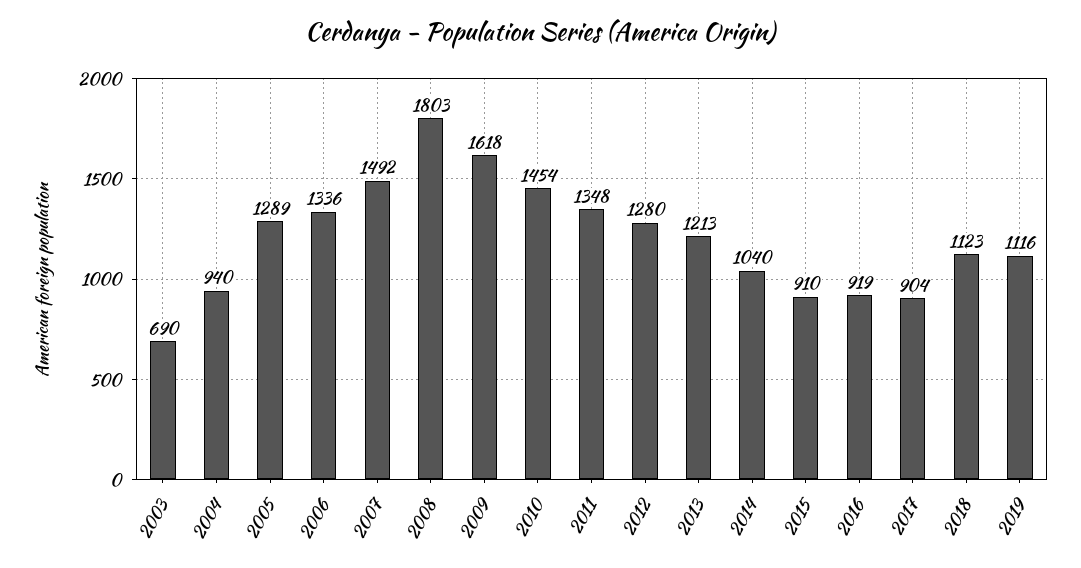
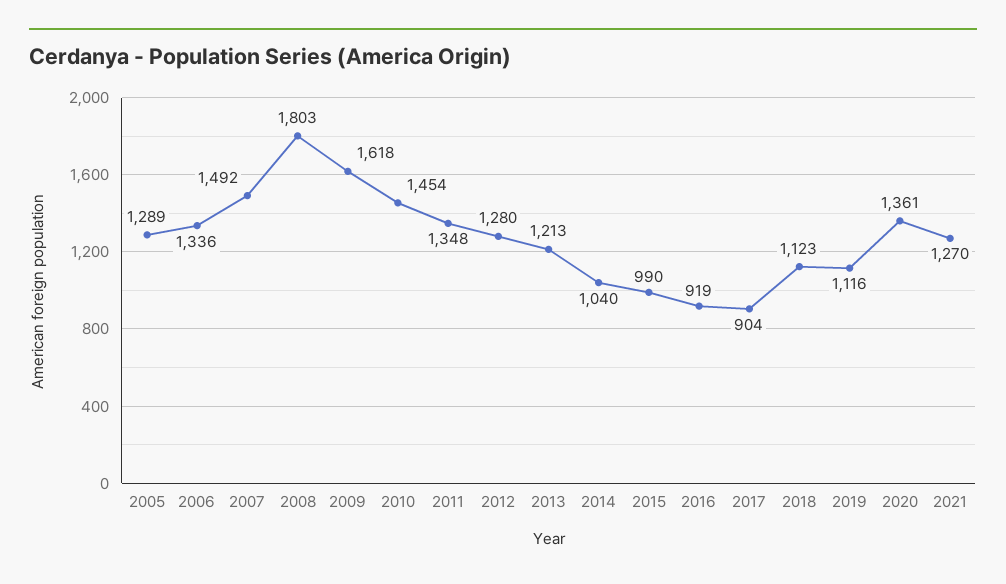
2003: 690 -> none
2004: 940 -> none
2015: 910 -> 990
2020: none -> 1361
2021: none -> 1270

